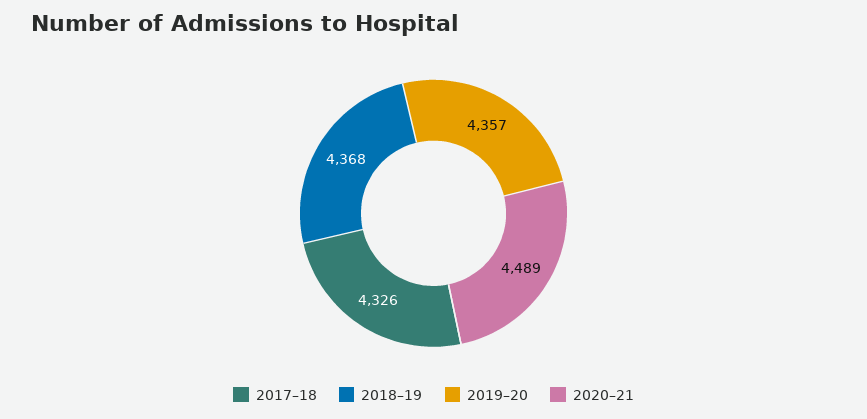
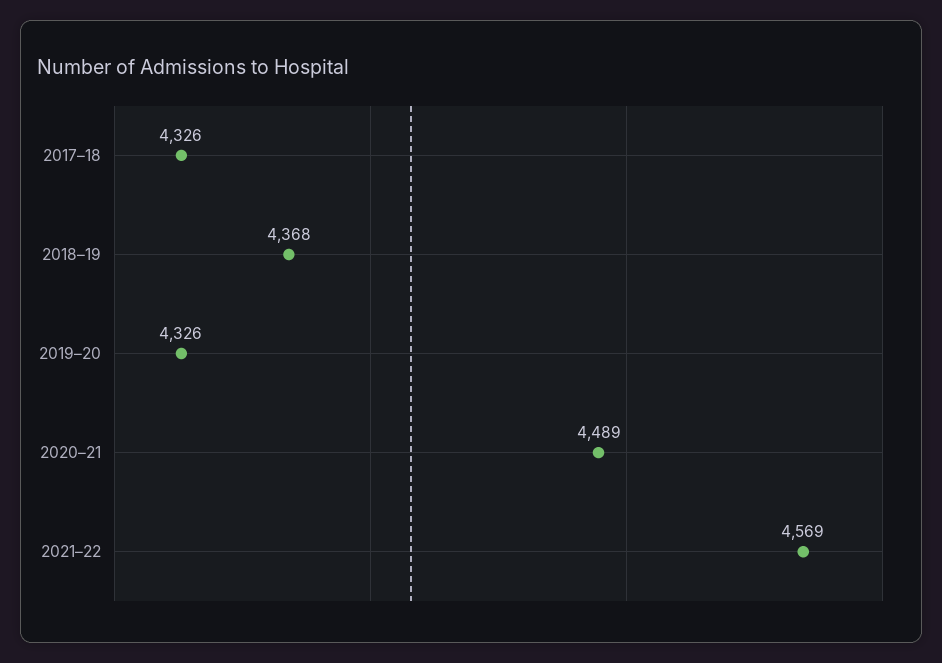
2019–20: 4357 -> 4326
2021–22: none -> 4569

